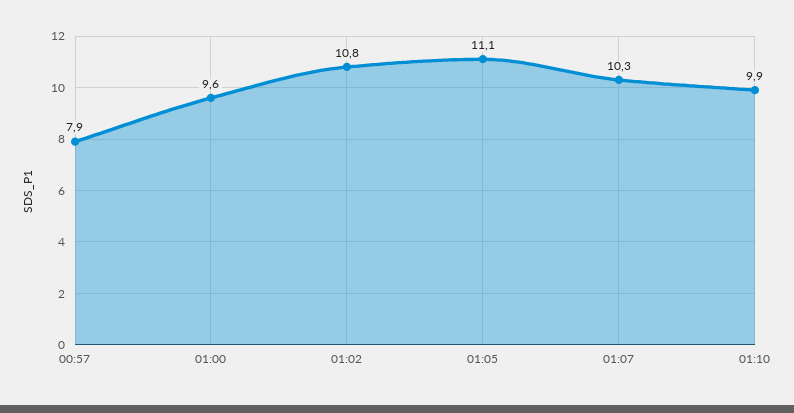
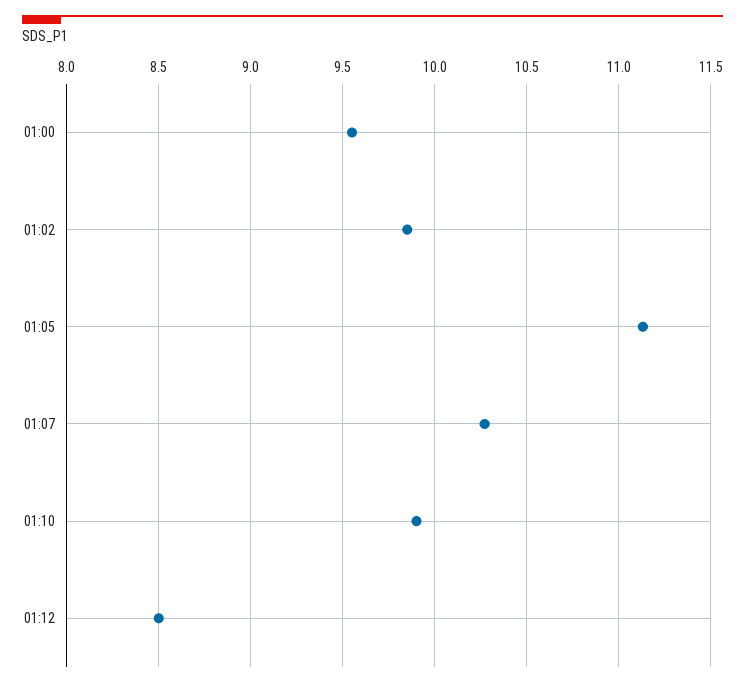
00:57: 7.9 -> none
01:02: 10.8 -> 9.85
01:12: none -> 8.5

